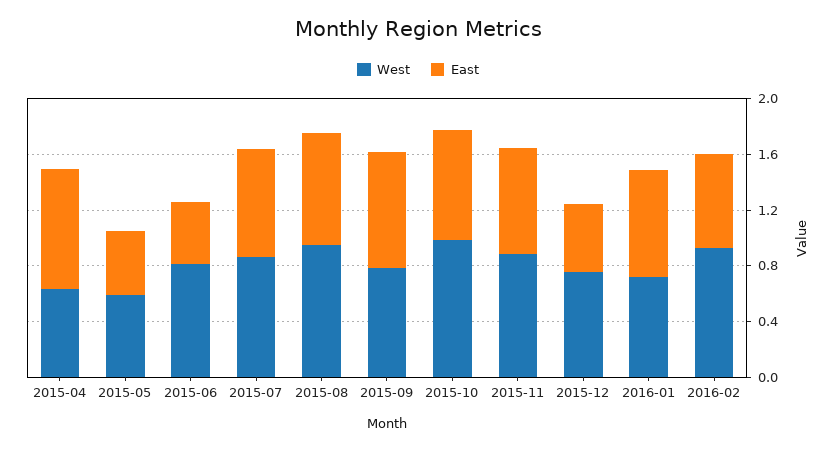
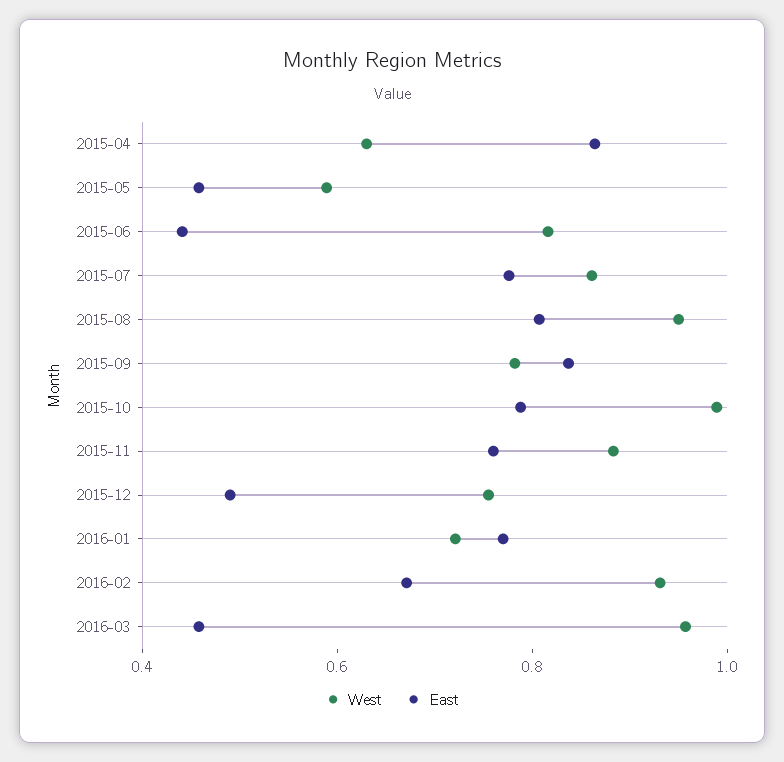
West, 2016-03: none -> 0.95
East, 2016-03: none -> 0.45

